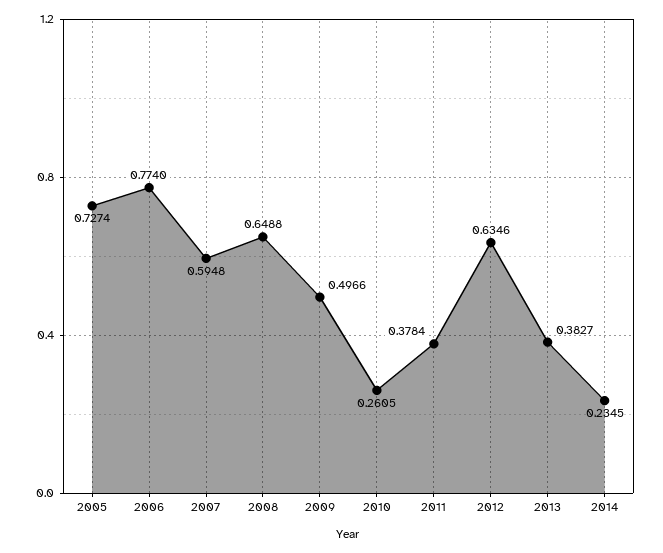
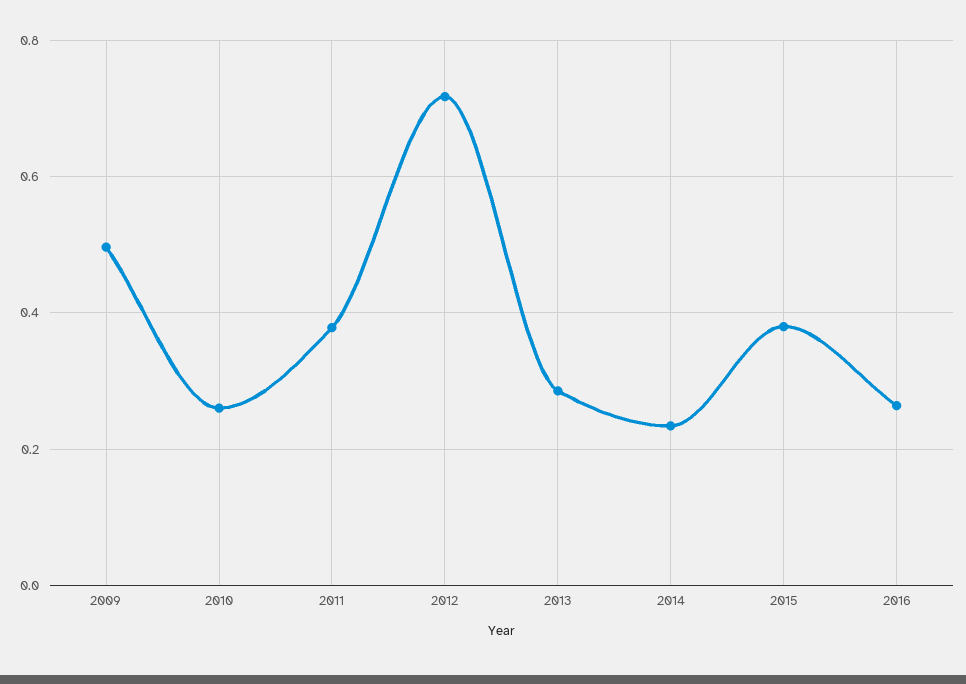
2005: 0.7274 -> none
2006: 0.774 -> none
2007: 0.5948 -> none
2008: 0.6488 -> none
2012: 0.6346 -> 0.72
2013: 0.3827 -> 0.28
2015: none -> 0.38
2016: none -> 0.26

